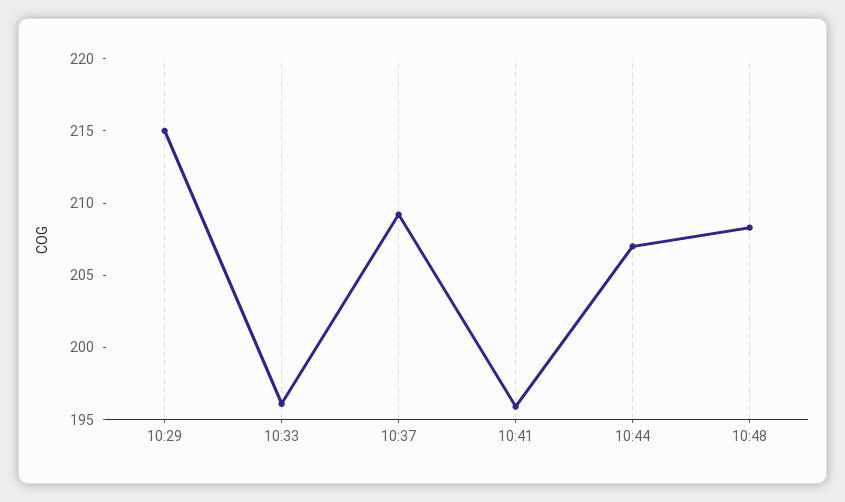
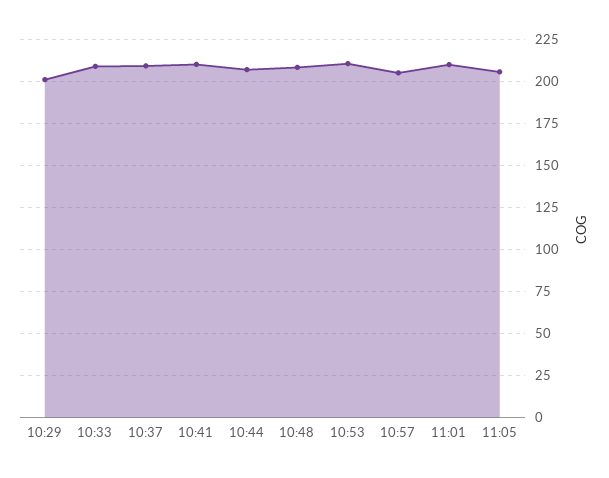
10:29: 215 -> 200
10:33: 196 -> 210
10:41: 196 -> 210
10:53: none -> 210
10:57: none -> 205
11:01: none -> 210
11:05: none -> 205

